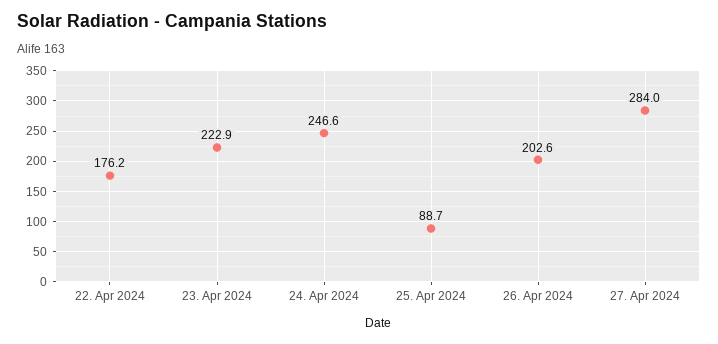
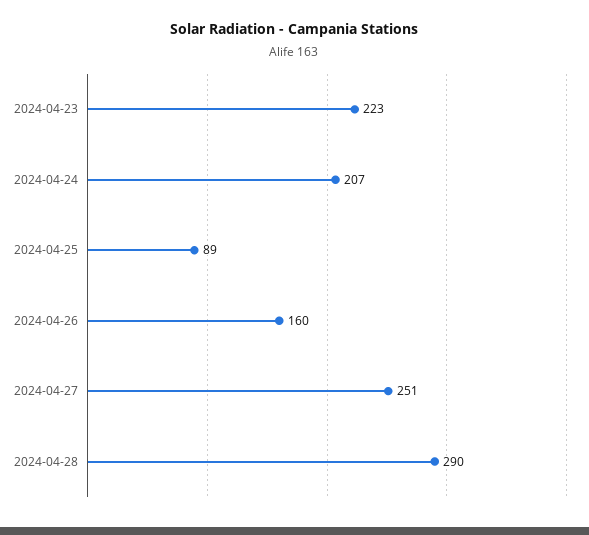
22. Apr 2024: 176.2 -> none
24. Apr 2024: 246.6 -> 207
26. Apr 2024: 202.6 -> 160
27. Apr 2024: 284 -> 251
2024-04-28: none -> 290

